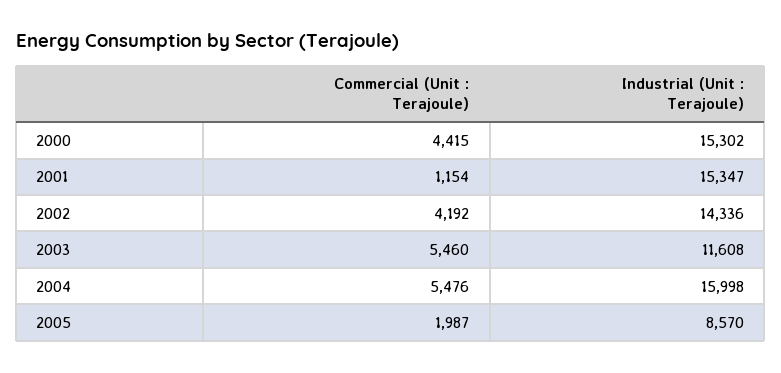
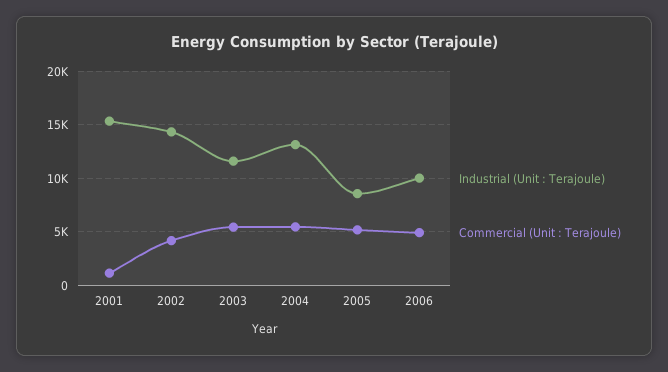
Commercial (Unit : Terajoule), 2000: 4415 -> none
Industrial (Unit : Terajoule), 2000: 15302 -> none
Industrial (Unit : Terajoule), 2004: 15998 -> 13000
Commercial (Unit : Terajoule), 2005: 1987 -> 5000
Industrial (Unit : Terajoule), 2006: none -> 10000
Commercial (Unit : Terajoule), 2006: none -> 5000

